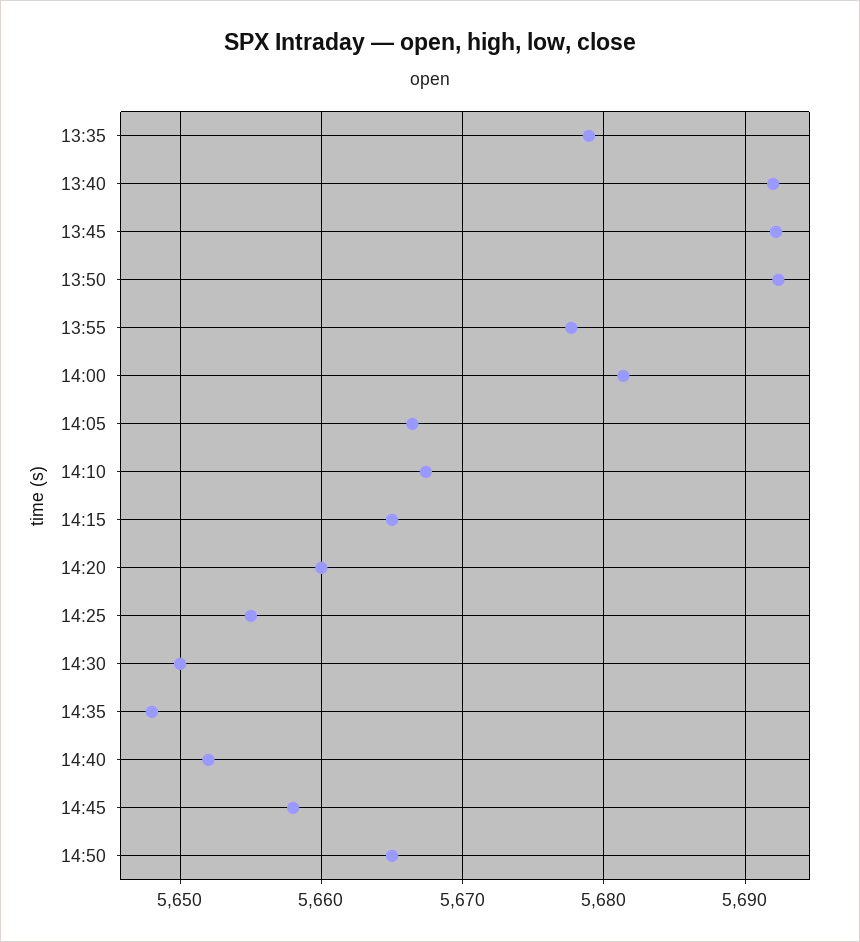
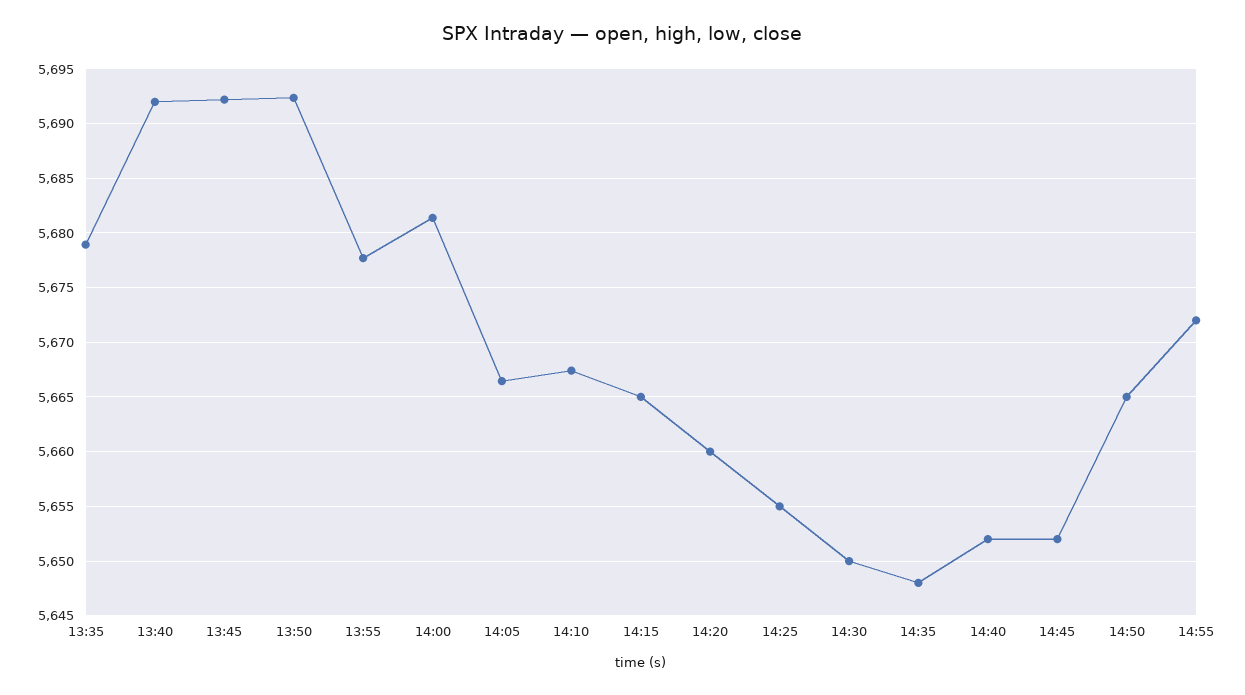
14:45: 5658 -> 5652
14:55: none -> 5672

